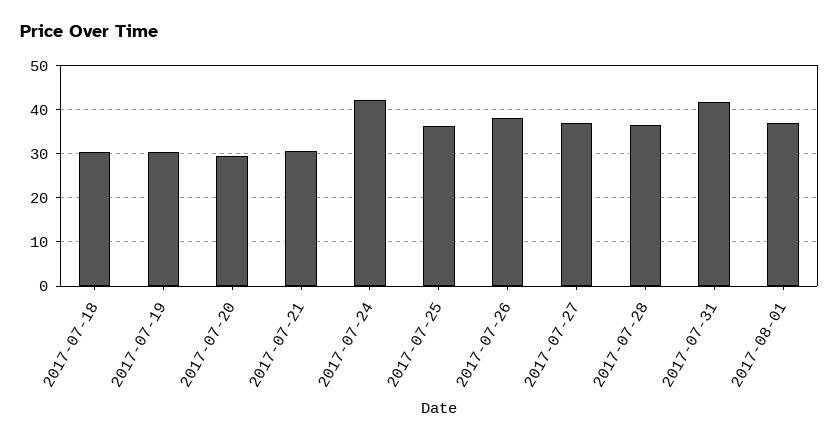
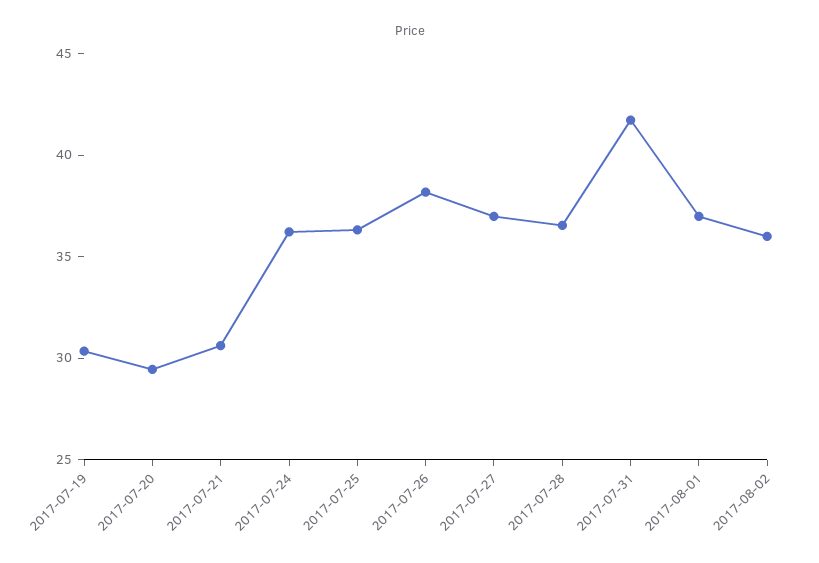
2017-07-18: 30 -> none
2017-07-24: 42 -> 36
2017-08-02: none -> 36

